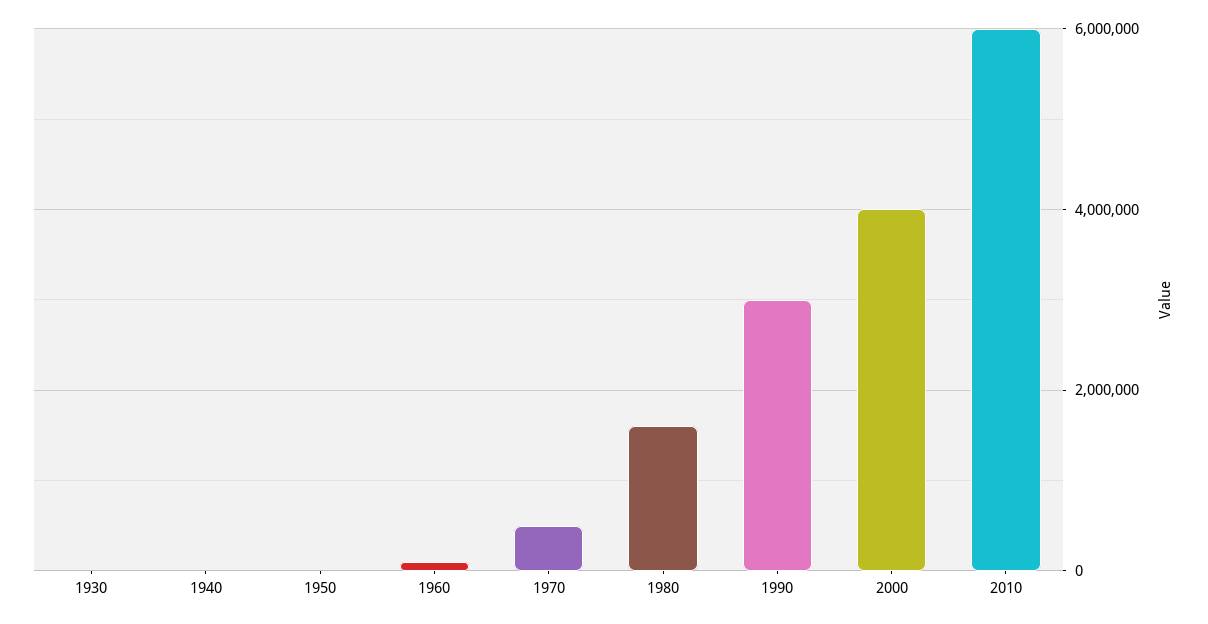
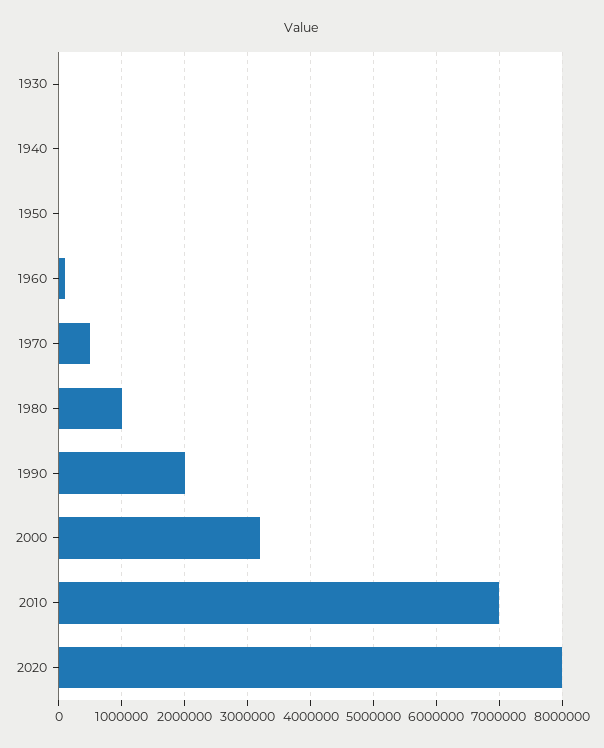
1980: 1600000 -> 1000000
1990: 3000000 -> 2000000
2000: 4000000 -> 3200000
2010: 6000000 -> 7000000
2020: none -> 8000000

